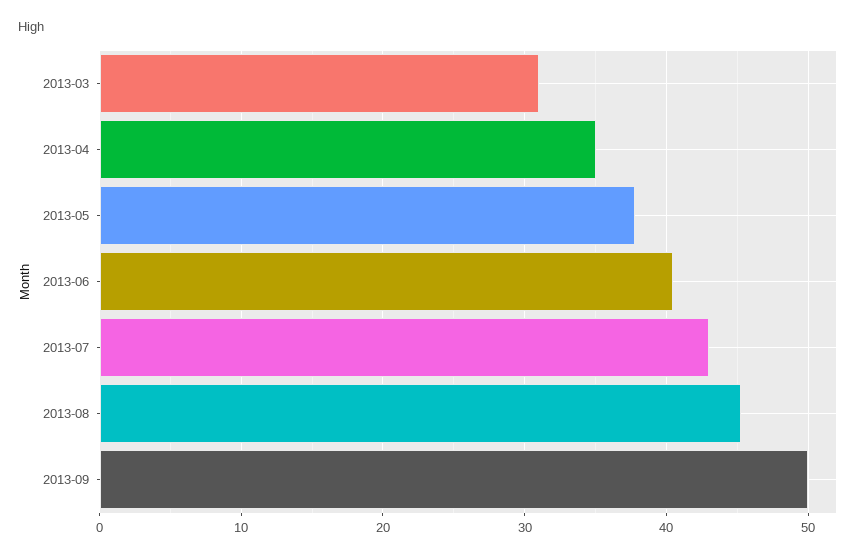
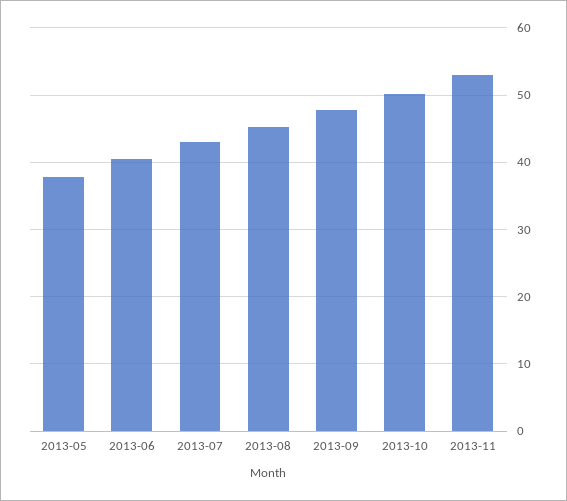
2013-03: 31 -> none
2013-04: 35 -> none
2013-09: 50 -> 48
2013-10: none -> 50
2013-11: none -> 53

